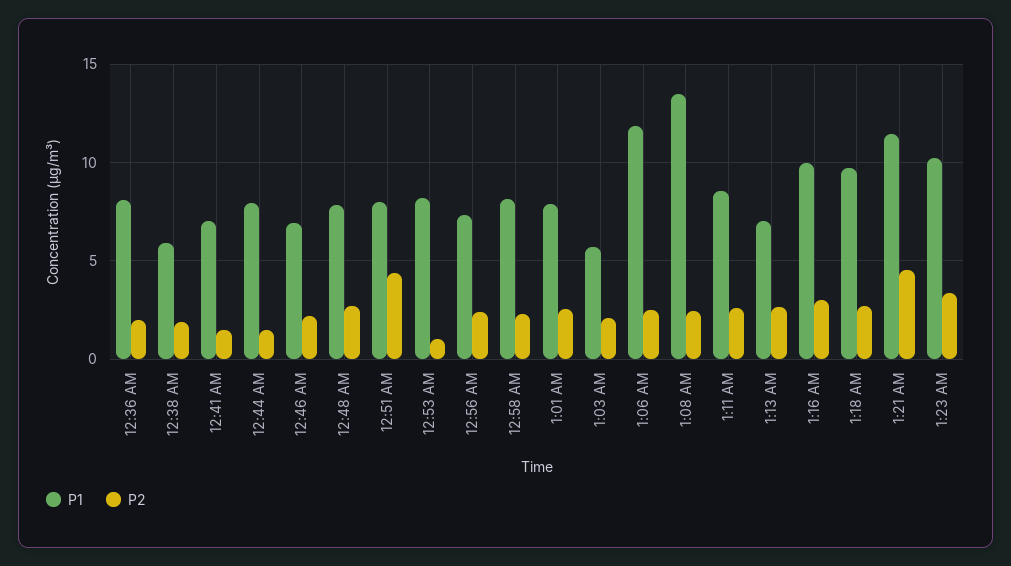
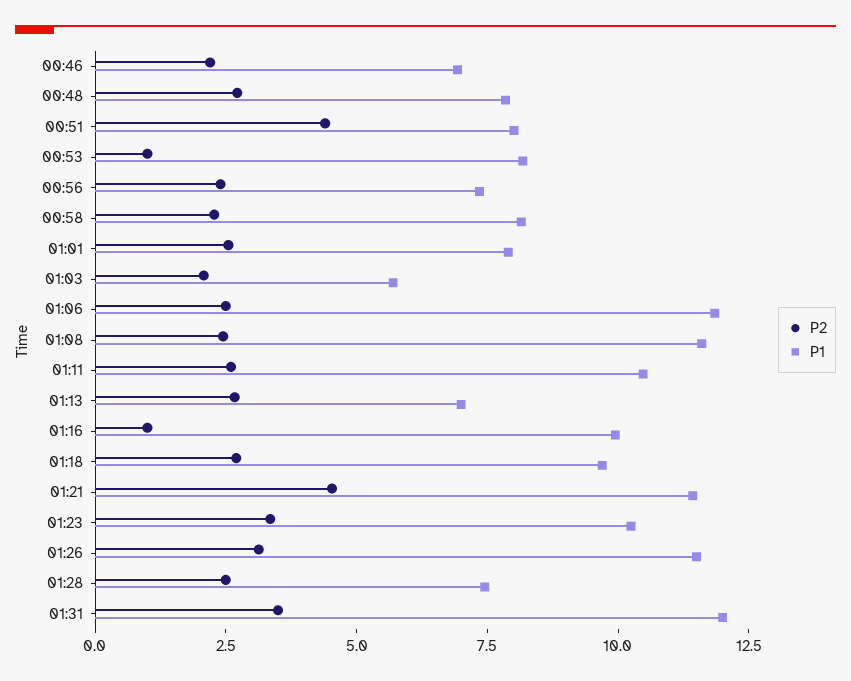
P1, 12:36 AM: 8 -> none
P2, 12:36 AM: 2 -> none
P1, 12:38 AM: 6 -> none
P2, 12:38 AM: 2 -> none
P1, 12:41 AM: 7 -> none
P2, 12:41 AM: 1.5 -> none
P1, 12:44 AM: 8 -> none
P2, 12:44 AM: 1.5 -> none
P1, 1:08 AM: 13.5 -> 11.5
P1, 1:11 AM: 8.5 -> 10.5
P2, 1:16 AM: 3 -> 1
P2, 01:26: none -> 3
P1, 01:26: none -> 11.5
P2, 01:28: none -> 2.5
P1, 01:28: none -> 7.5
P2, 01:31: none -> 3.5
P1, 01:31: none -> 12

